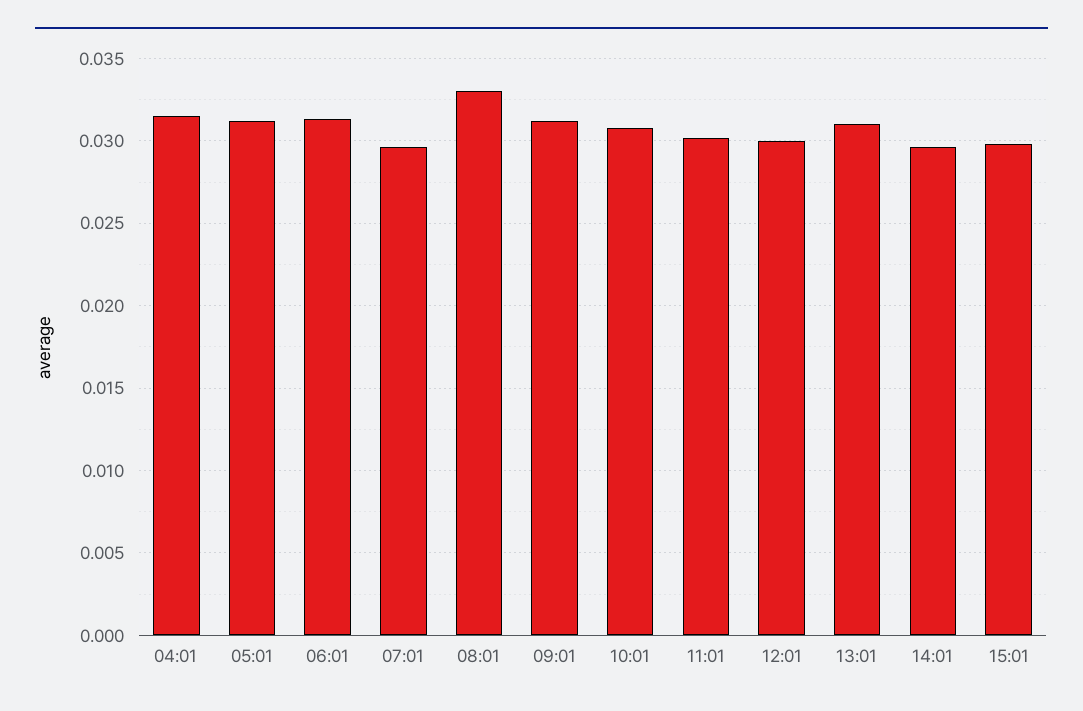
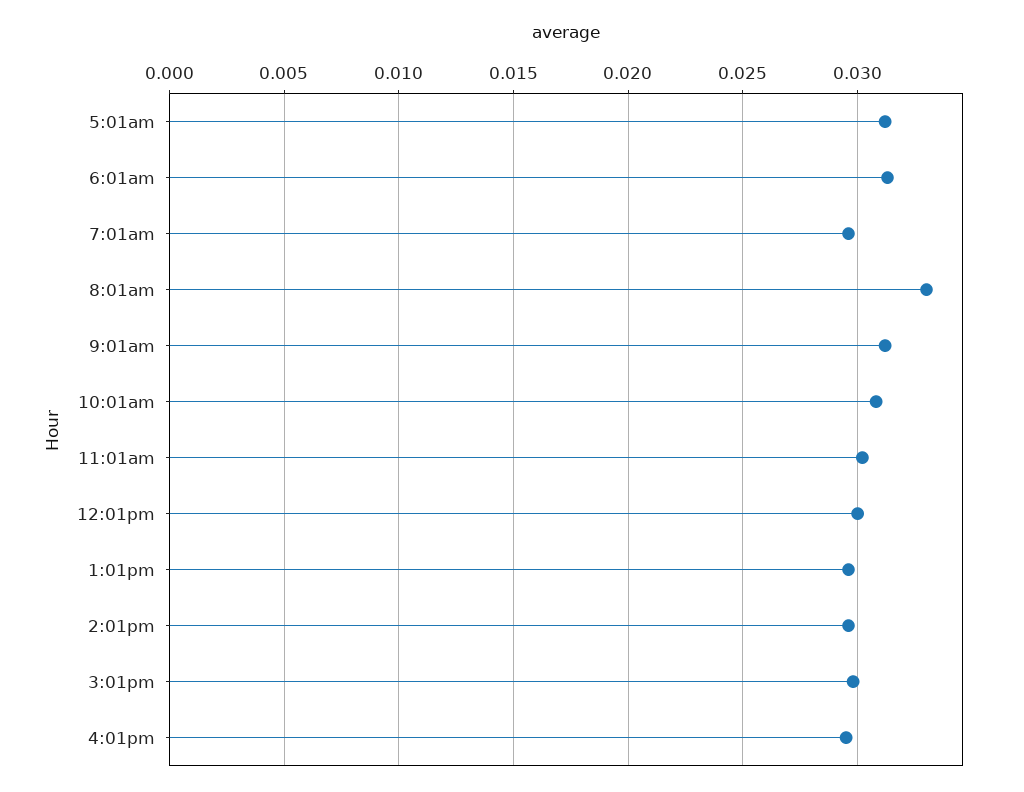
04:01: 0.0315 -> none
13:01: 0.031 -> 0.0295
4:01pm: none -> 0.0295

